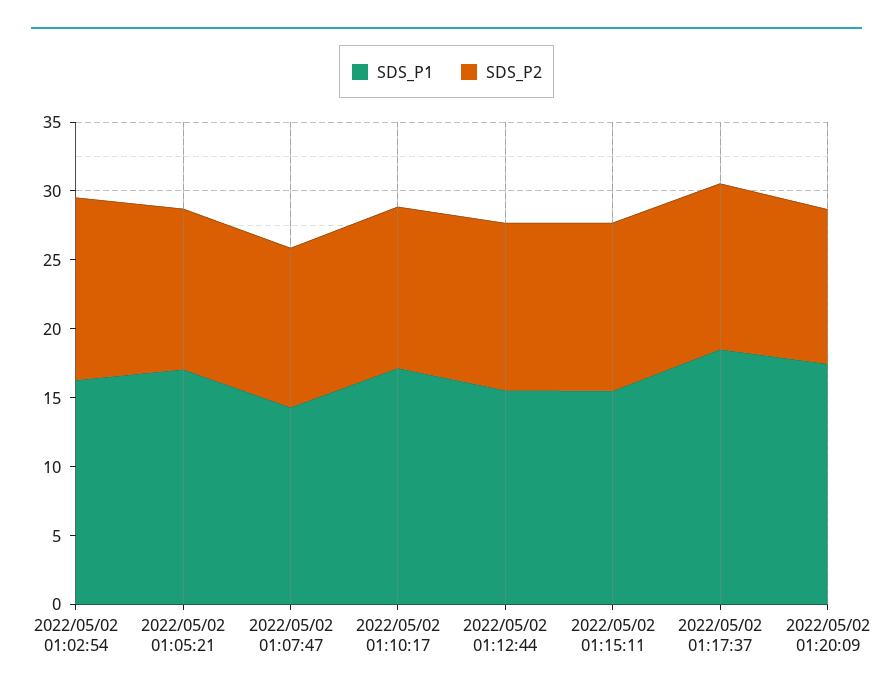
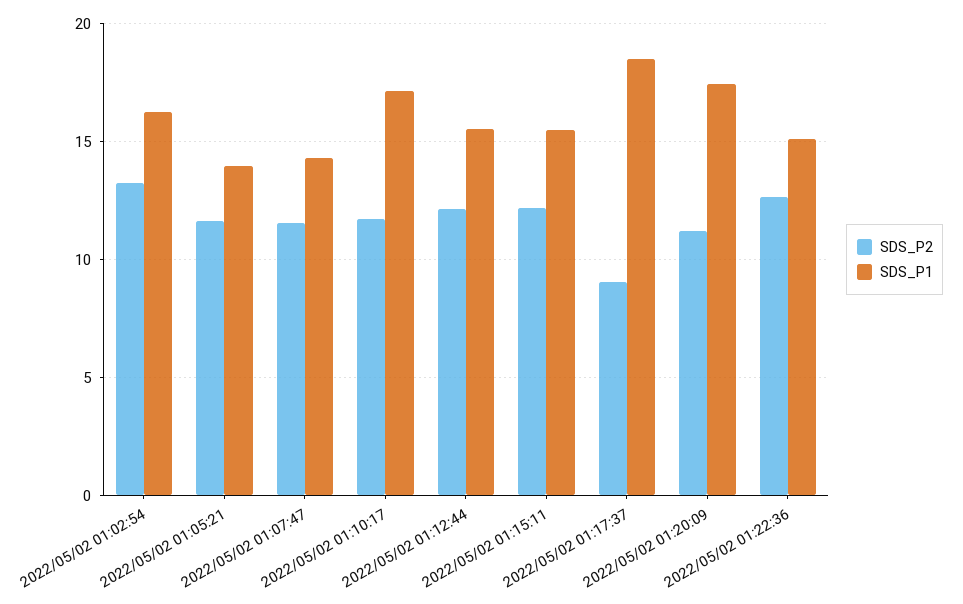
SDS_P1, 2022/05/02 01:05:21: 17 -> 14
SDS_P2, 2022/05/02 01:17:37: 12 -> 9
SDS_P2, 2022/05/02 01:22:36: none -> 12.5
SDS_P1, 2022/05/02 01:22:36: none -> 15

